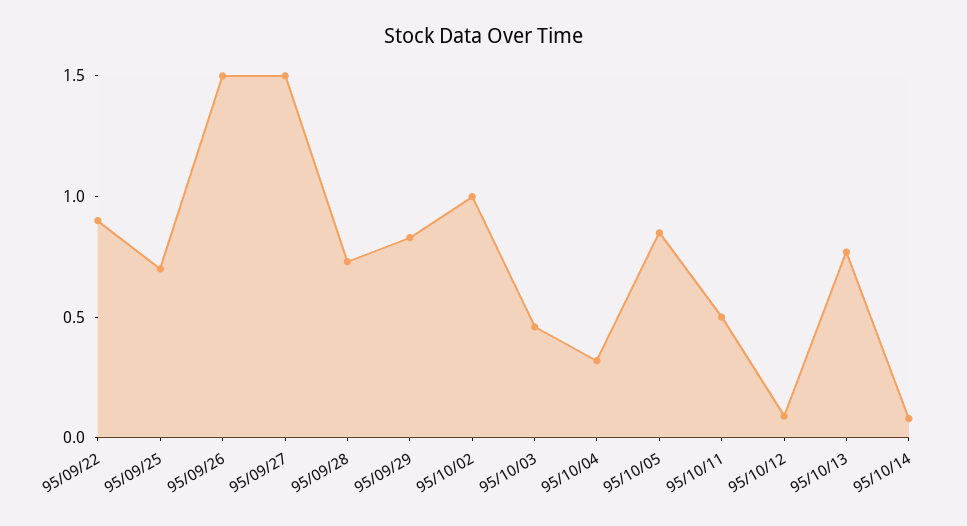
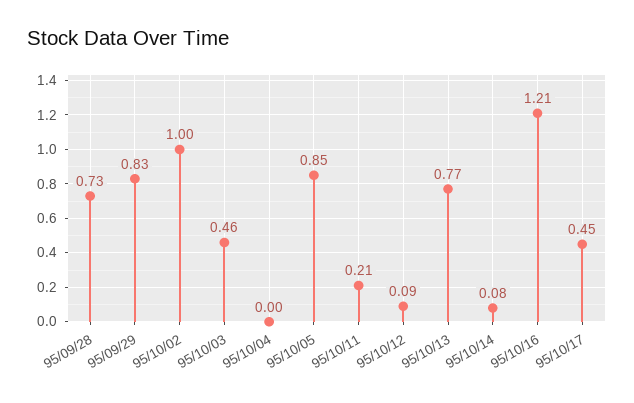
95/09/22: 0.9 -> none
95/09/25: 0.7 -> none
95/09/26: 1.5 -> none
95/09/27: 1.5 -> none
95/10/04: 0.3 -> 0
95/10/11: 0.5 -> 0.21
95/10/16: none -> 1.21
95/10/17: none -> 0.45

